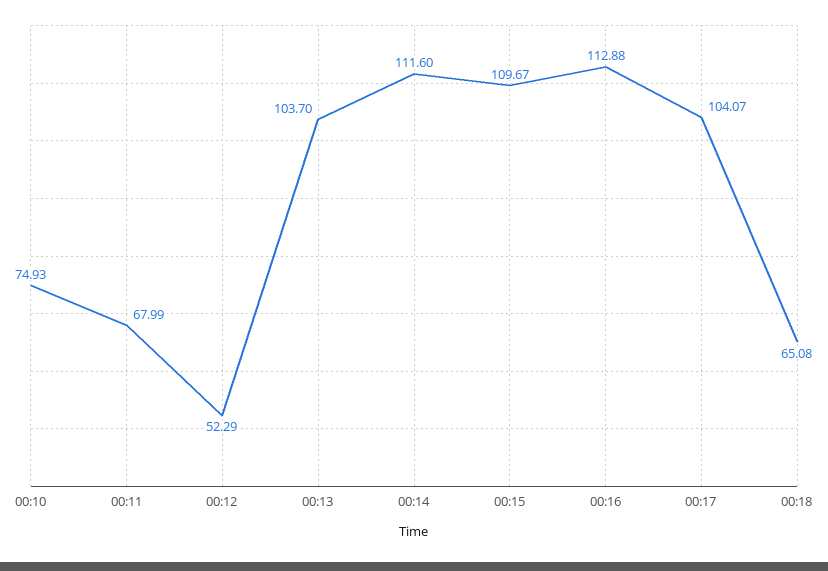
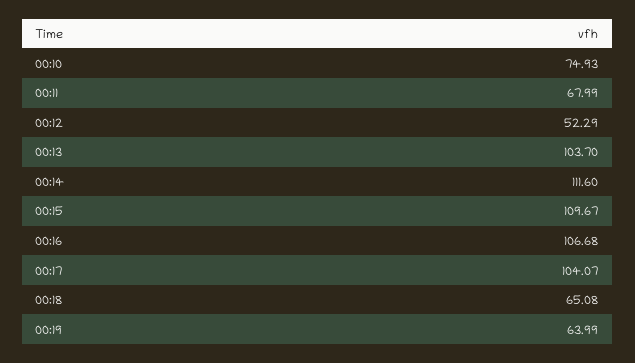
00:16: 112.88 -> 106.68
00:19: none -> 63.99

